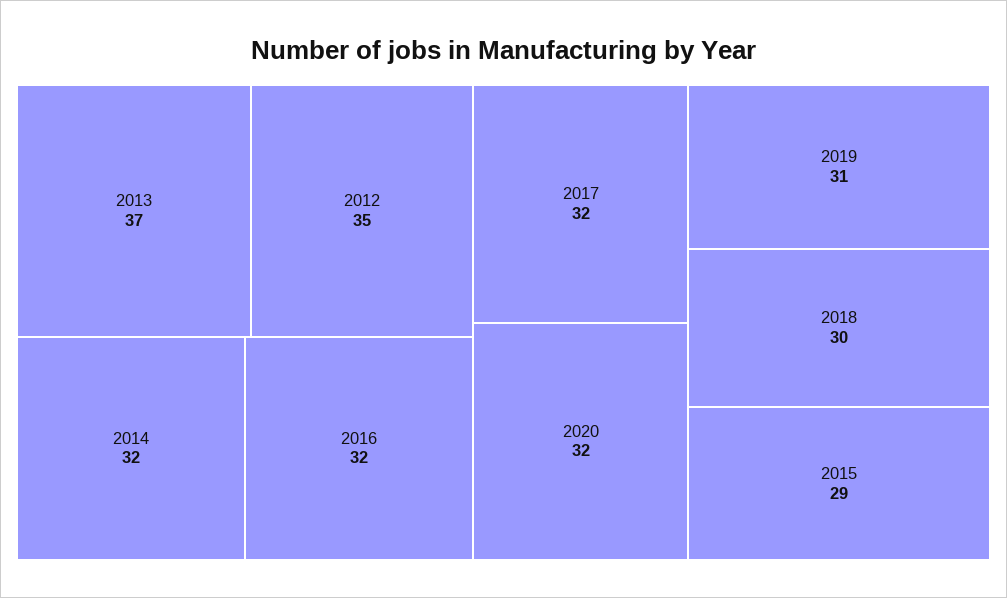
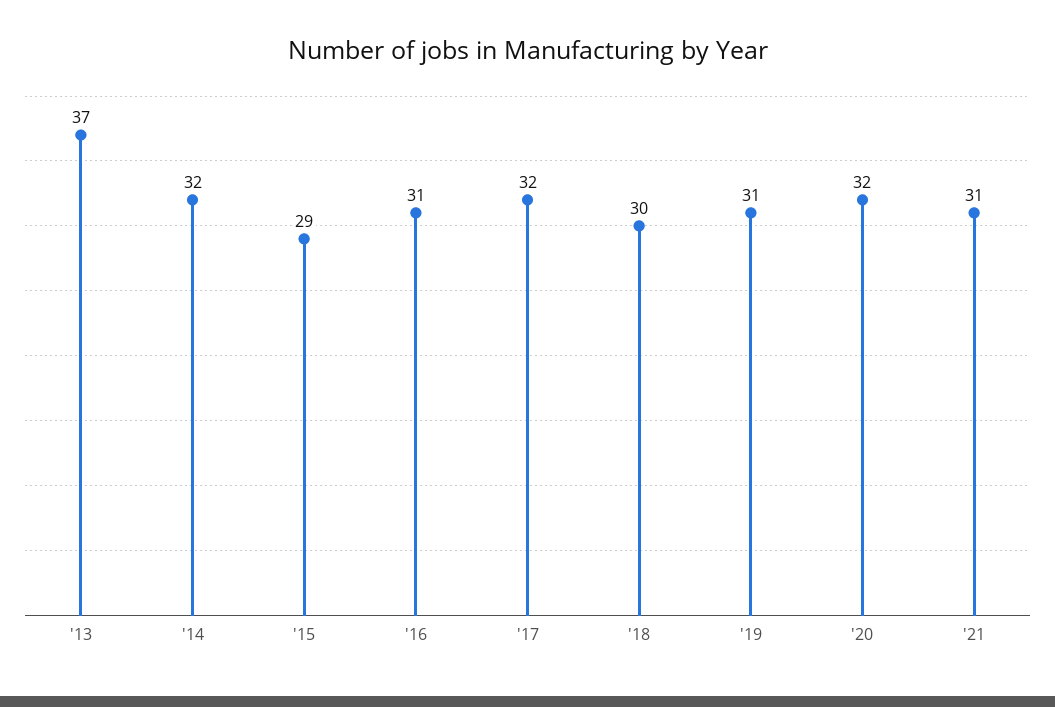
2012: 35 -> none
2016: 32 -> 31
'21: none -> 31

